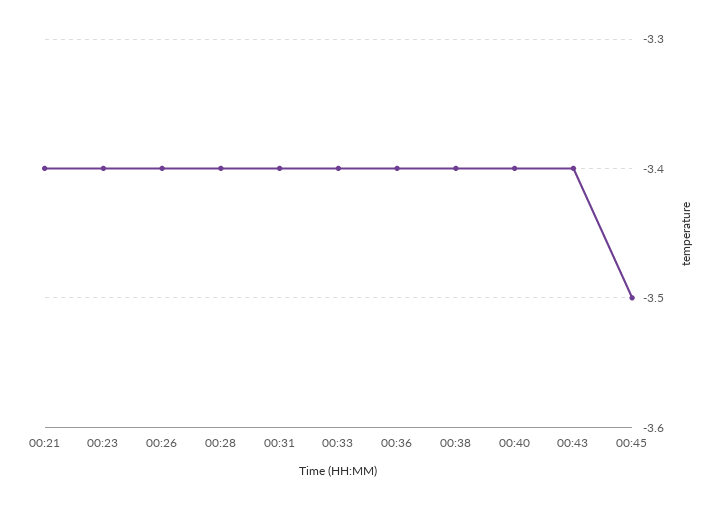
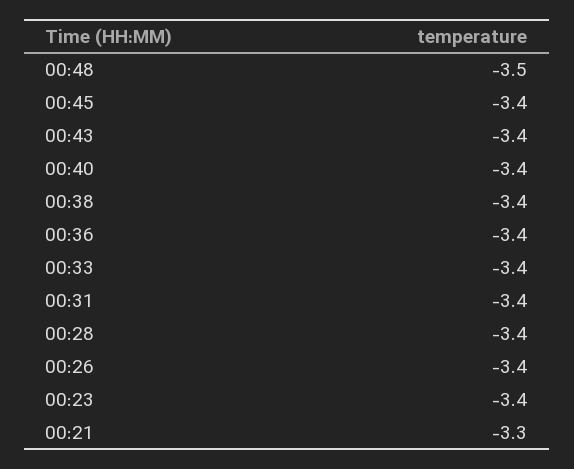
00:21: -3.4 -> -3.3
00:45: -3.5 -> -3.4
00:48: none -> -3.5

